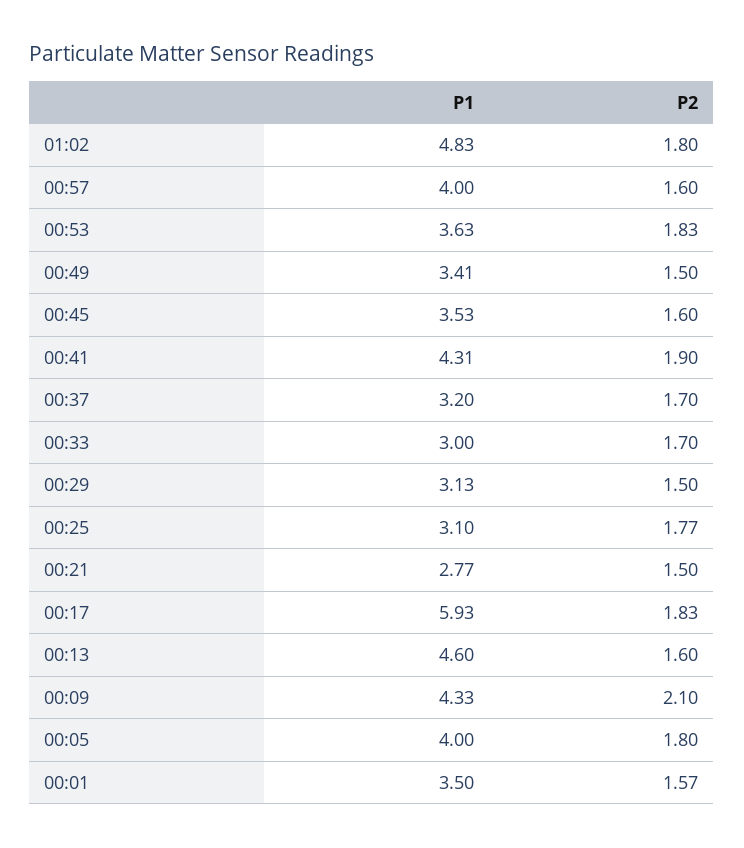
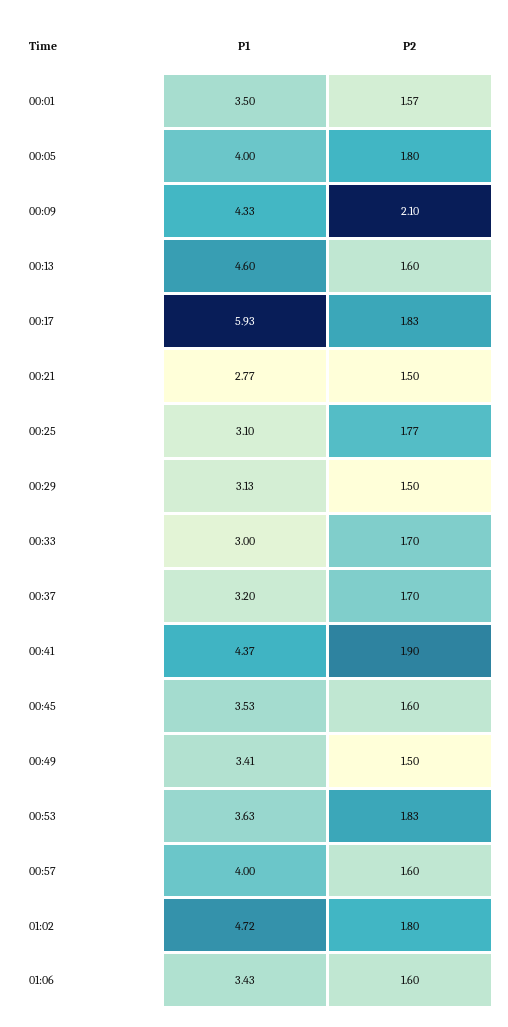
P1, 01:02: 4.83 -> 4.72
P1, 00:41: 4.31 -> 4.37
P1, 01:06: none -> 3.43
P2, 01:06: none -> 1.6

